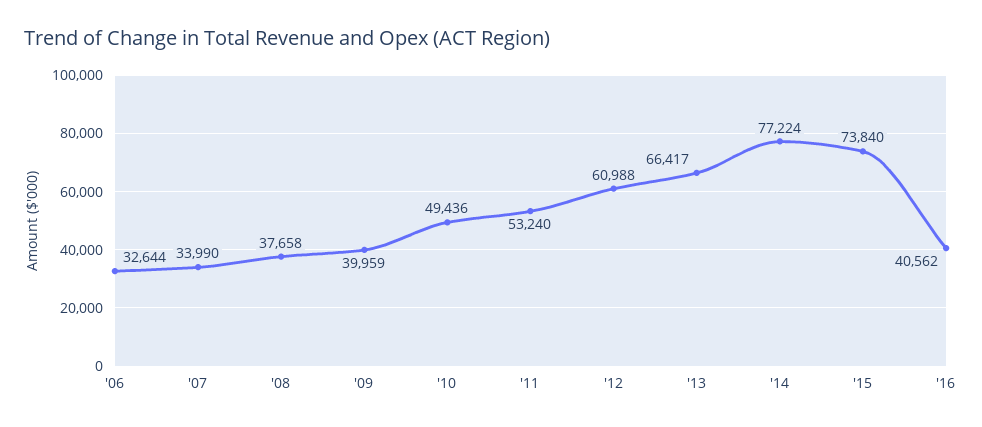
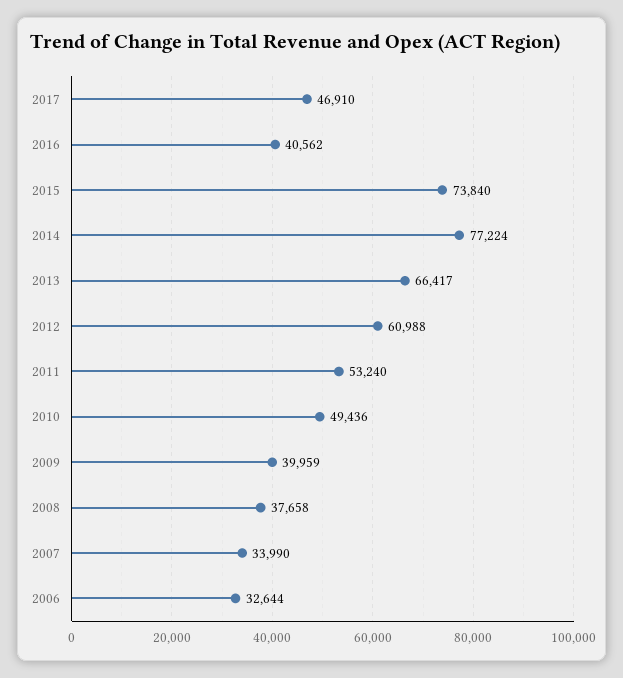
2017: none -> 46910

